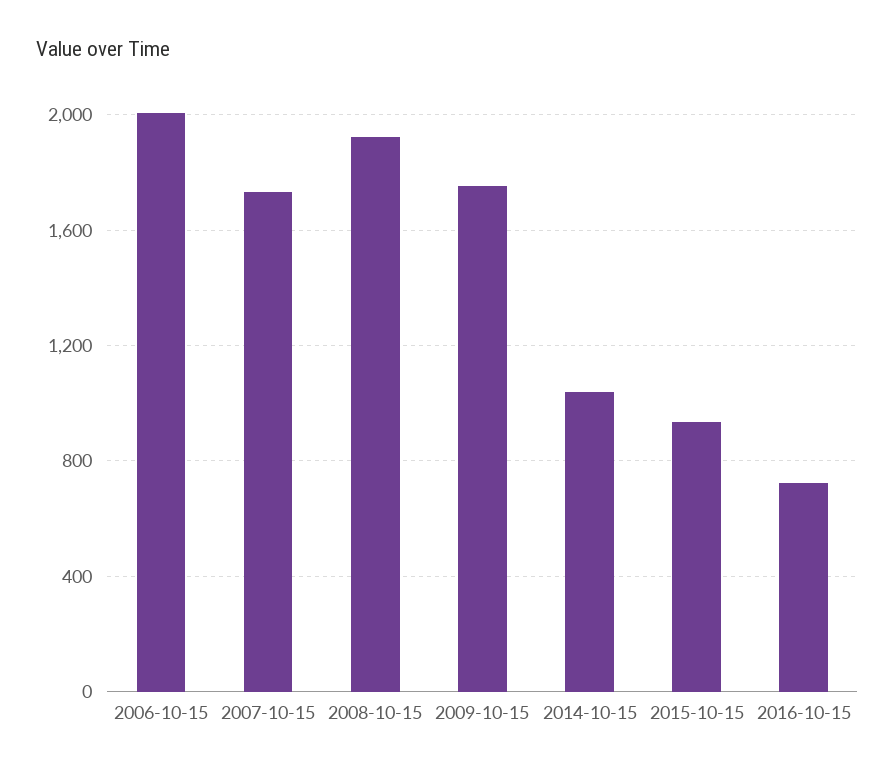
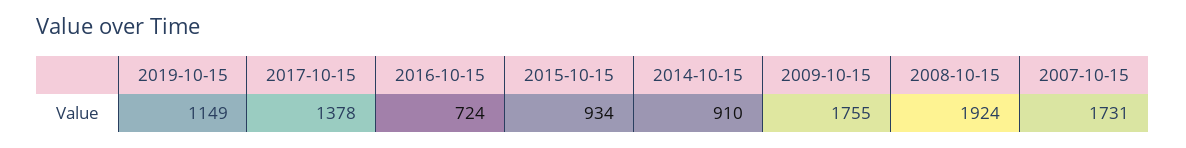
2006-10-15: 2000 -> none
2014-10-15: 1050 -> 910
2019-10-15: none -> 1149
2017-10-15: none -> 1378

